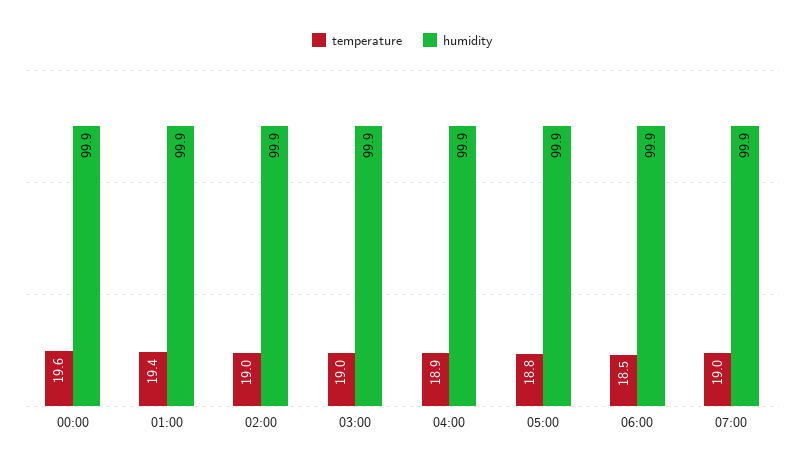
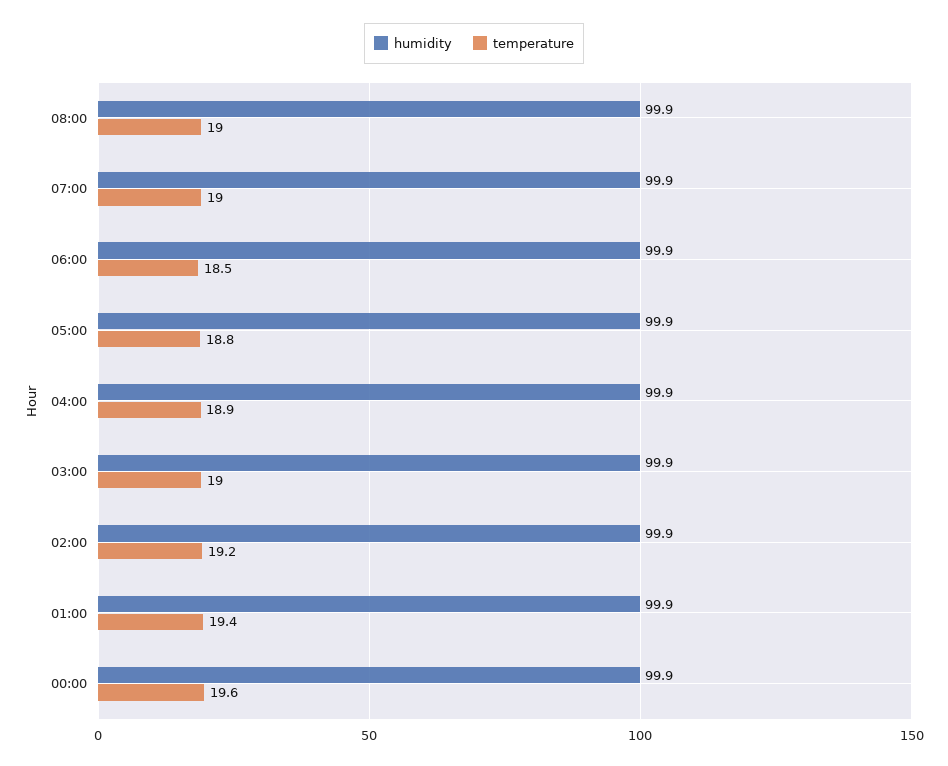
temperature, 02:00: 19 -> 19.2
humidity, 08:00: none -> 99.9
temperature, 08:00: none -> 19

